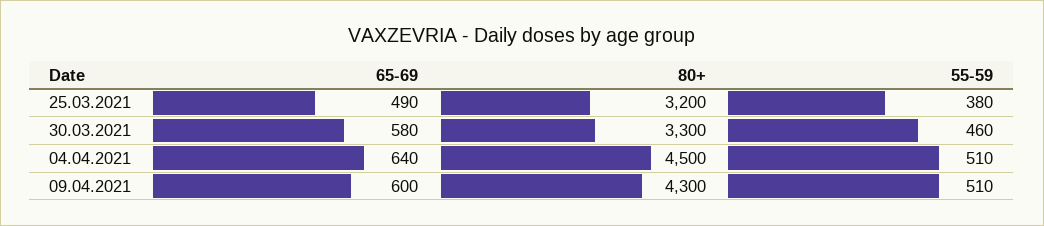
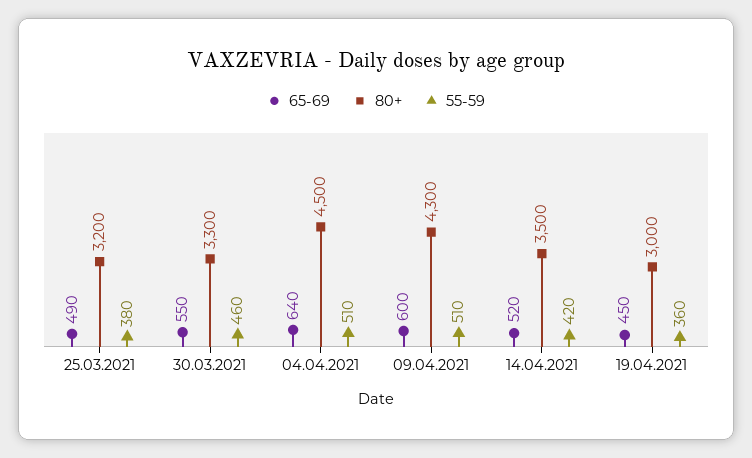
65-69, 30.03.2021: 580 -> 550
65-69, 14.04.2021: none -> 520
80+, 14.04.2021: none -> 3500
55-59, 14.04.2021: none -> 420
65-69, 19.04.2021: none -> 450
80+, 19.04.2021: none -> 3000
55-59, 19.04.2021: none -> 360

